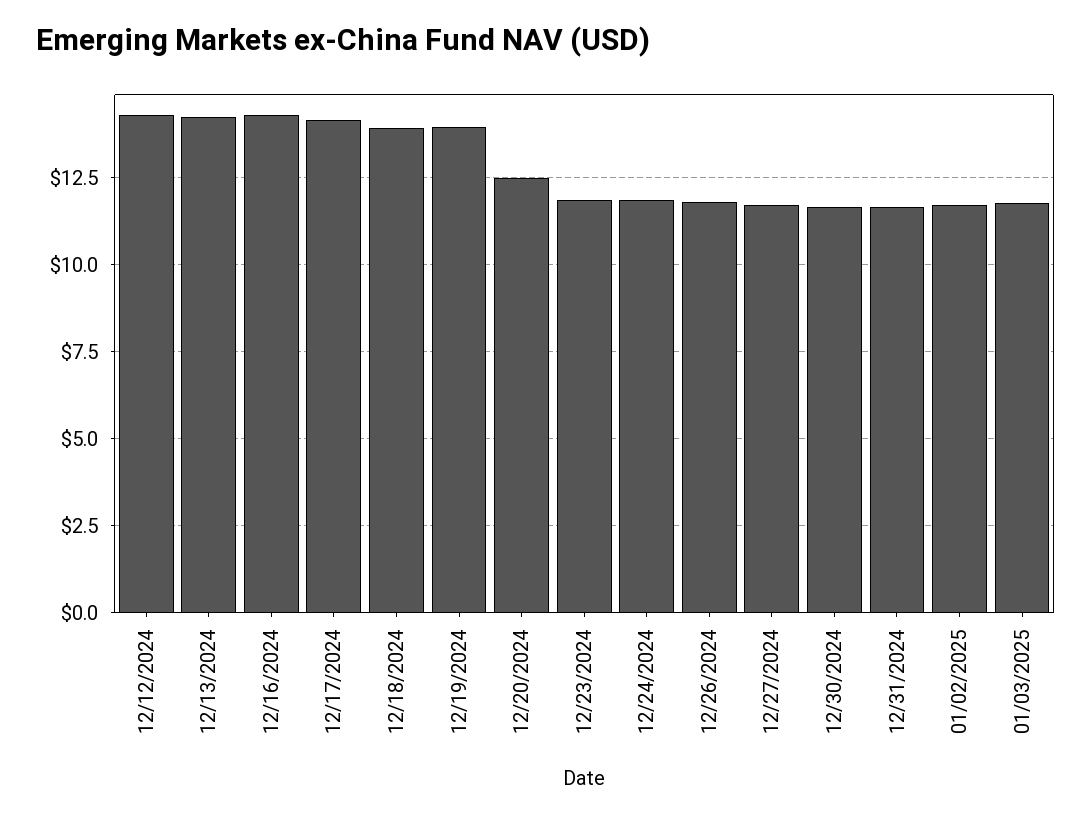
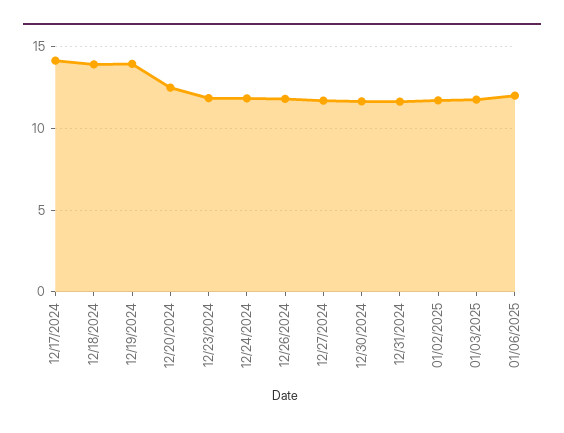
12/12/2024: 14.25 -> none
12/13/2024: 14.25 -> none
12/16/2024: 14.25 -> none
01/06/2025: none -> 12

